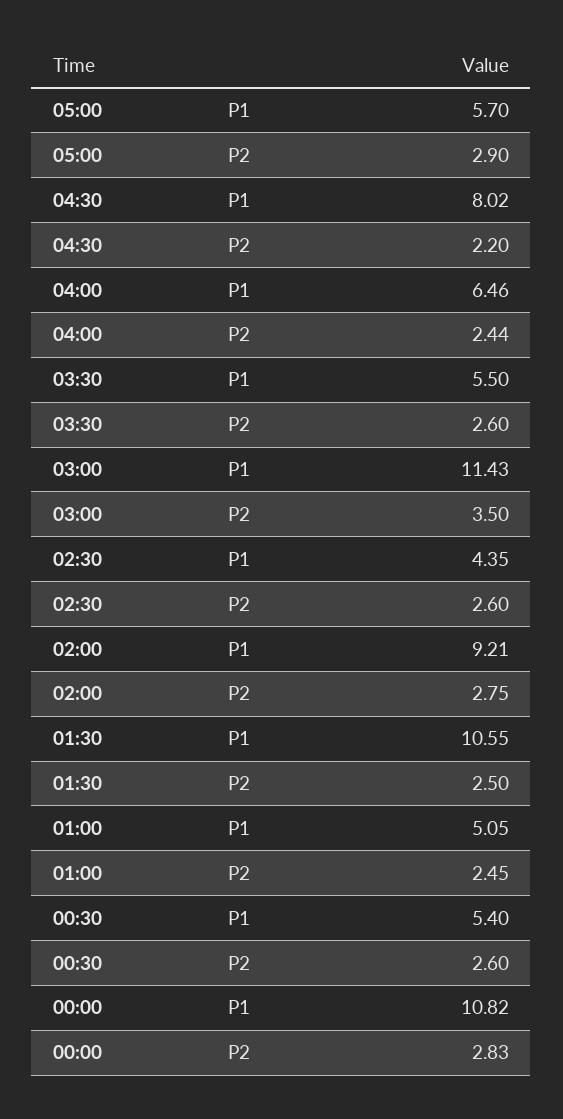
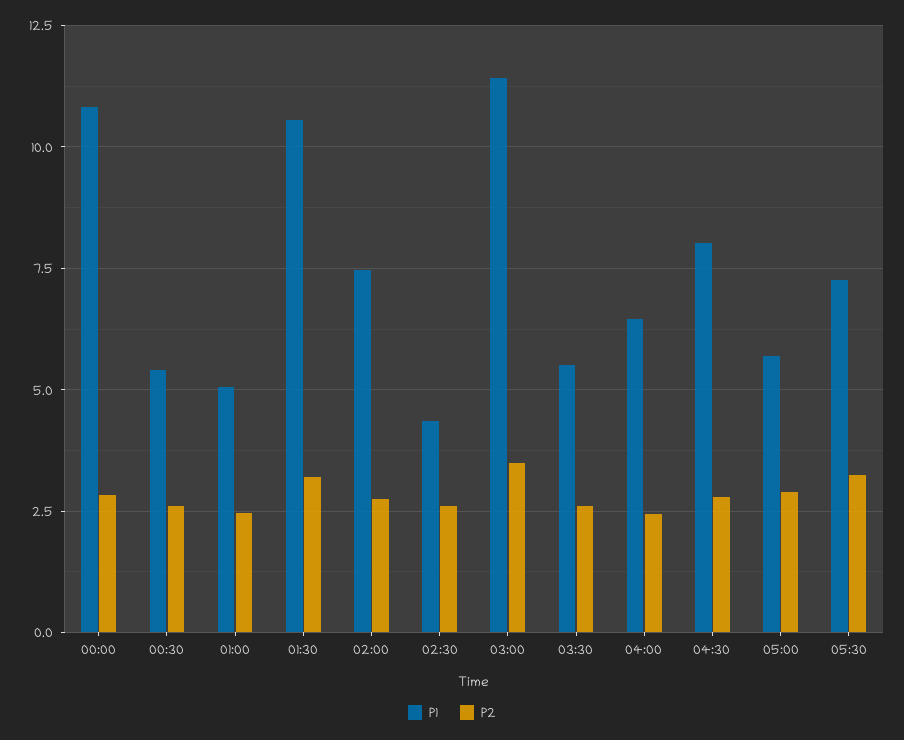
P2, 04:30: 2.2 -> 2.75
P1, 02:00: 9.21 -> 7.5
P2, 01:30: 2.5 -> 3.25
P1, 05:30: none -> 7.25
P2, 05:30: none -> 3.25

